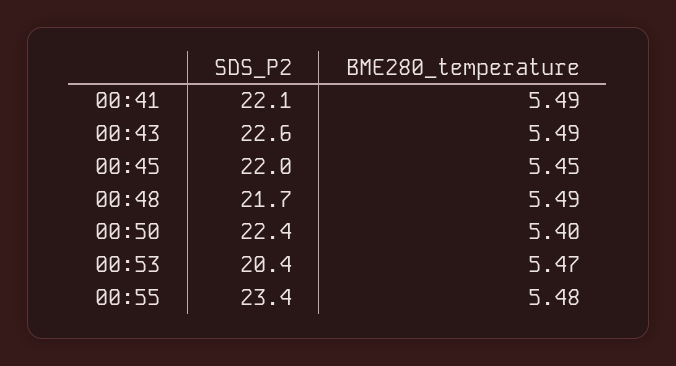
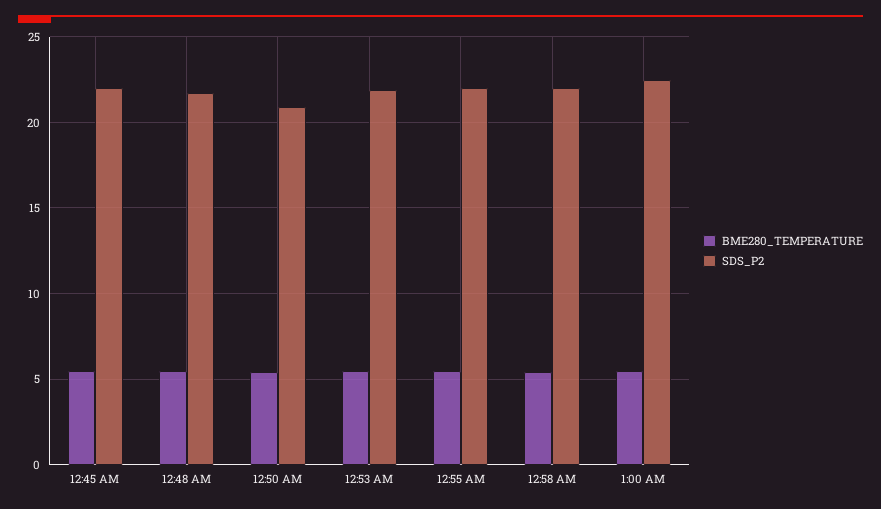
SDS_P2, 00:41: 22.1 -> none
BME280_temperature, 00:41: 5.49 -> none
SDS_P2, 00:43: 22.6 -> none
BME280_temperature, 00:43: 5.49 -> none
SDS_P2, 00:50: 22.4 -> 21
SDS_P2, 00:53: 20.4 -> 22
SDS_P2, 00:55: 23.4 -> 22
BME280_temperature, 12:58 AM: none -> 5.5
SDS_P2, 12:58 AM: none -> 22
BME280_temperature, 1:00 AM: none -> 5.5
SDS_P2, 1:00 AM: none -> 22.5

